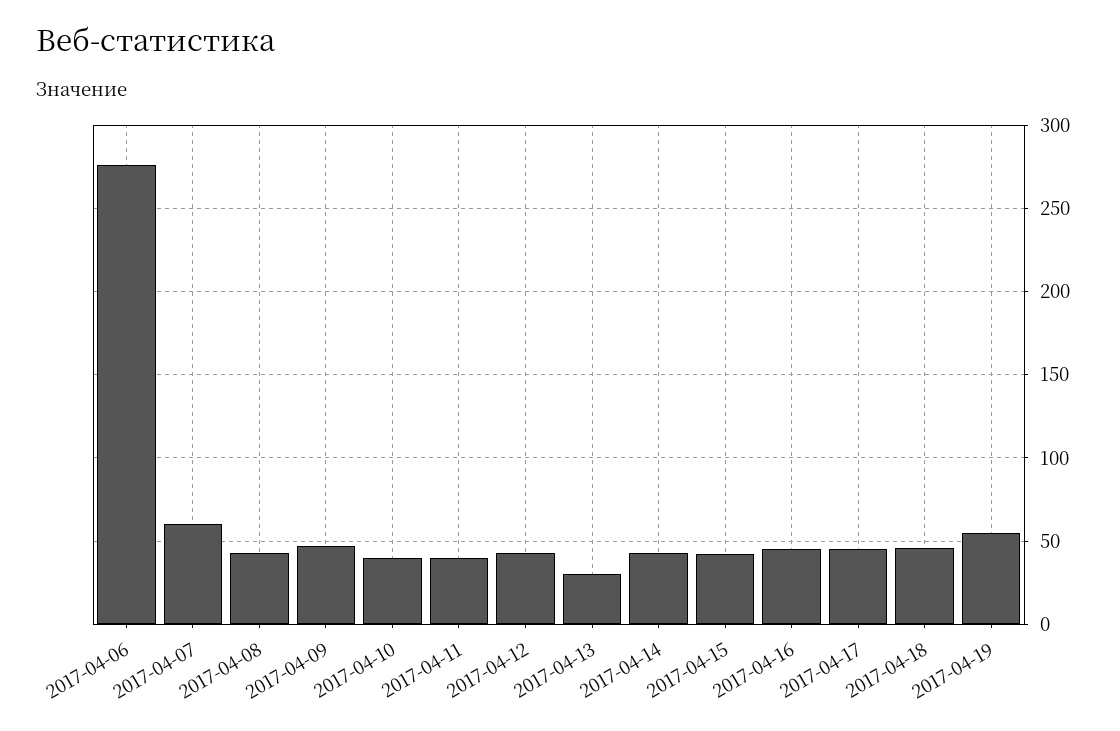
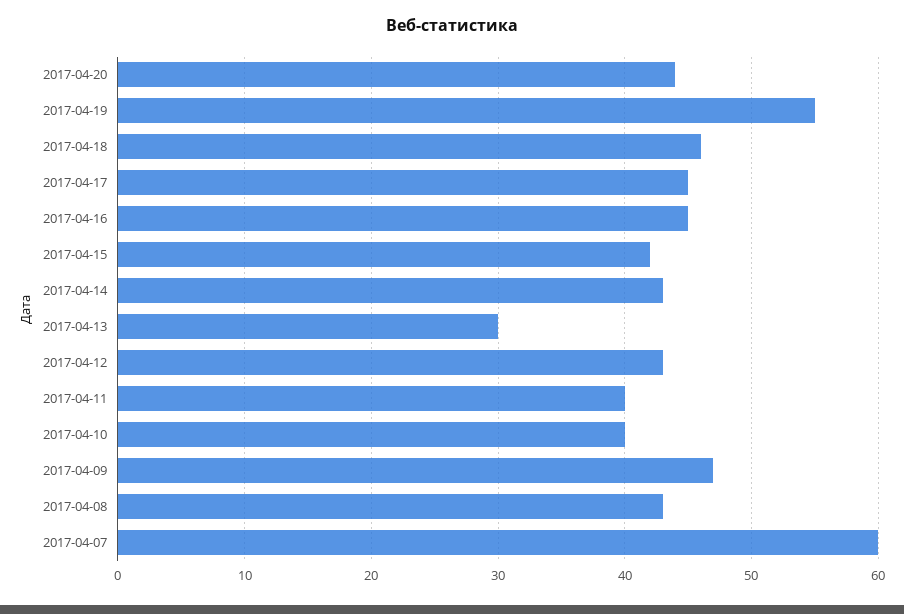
2017-04-06: 275 -> none
2017-04-20: none -> 44

